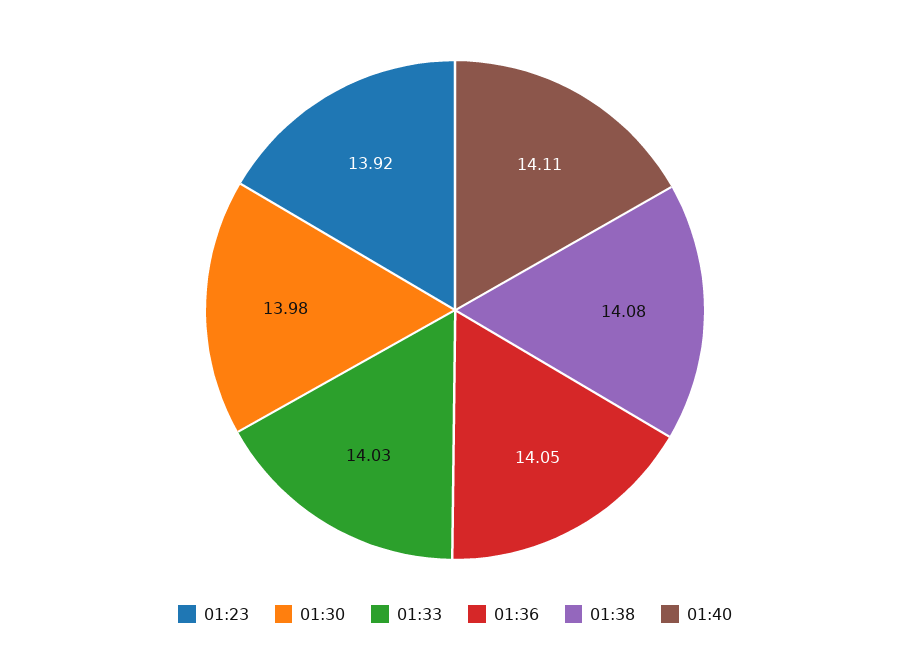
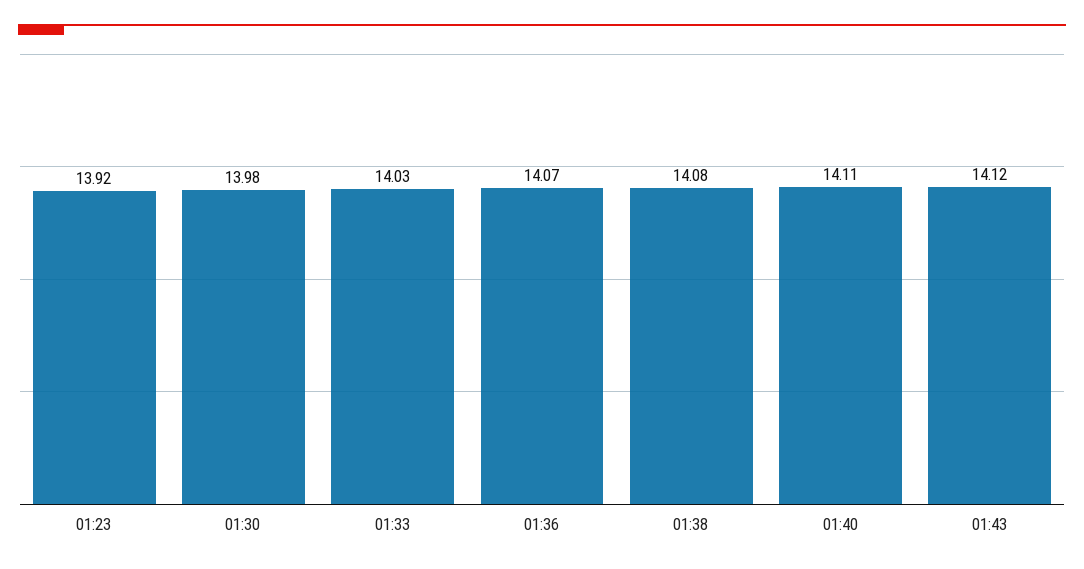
01:36: 14.05 -> 14.07
01:43: none -> 14.12

